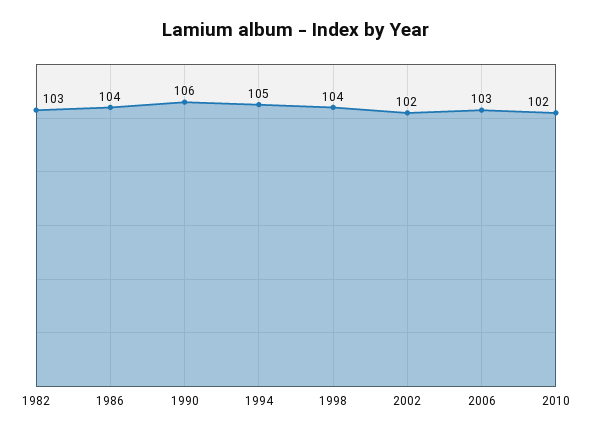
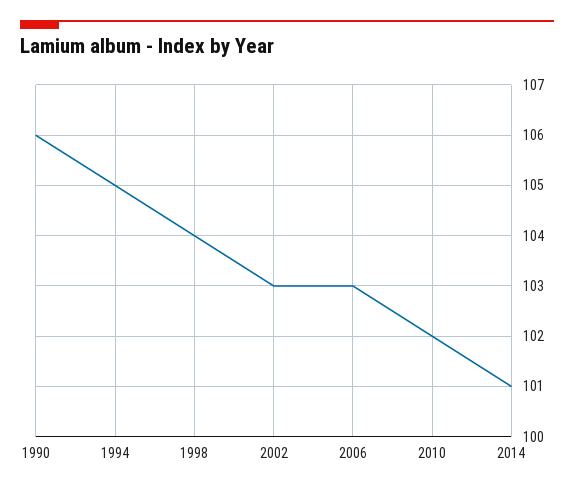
1982: 103 -> none
1986: 104 -> none
2002: 102 -> 103
2014: none -> 101

